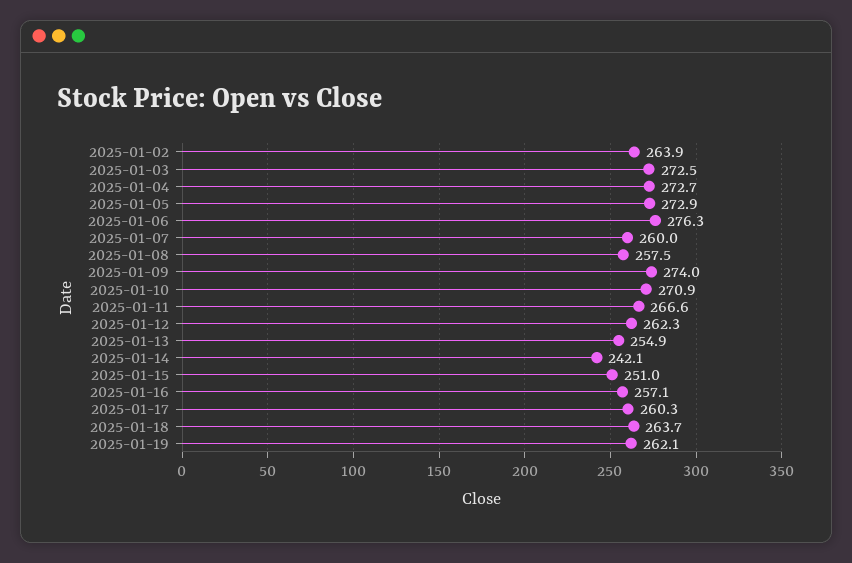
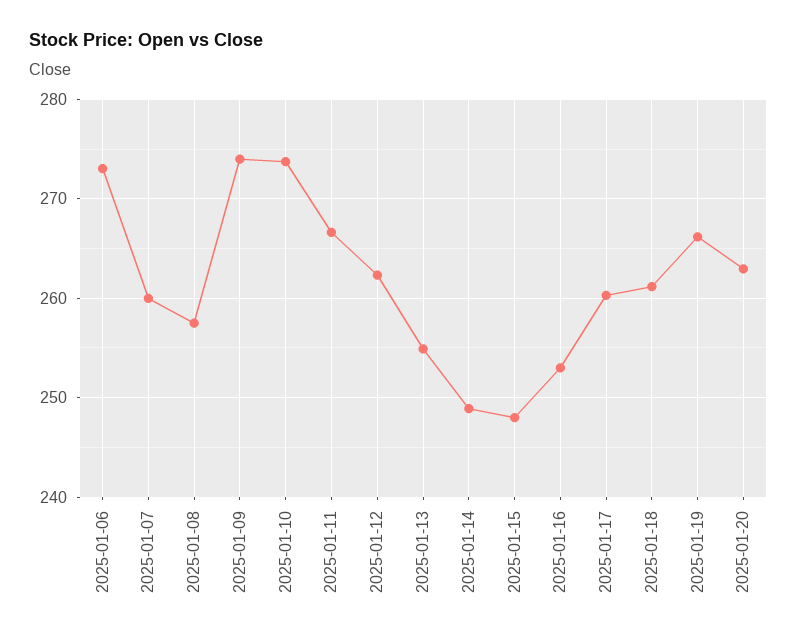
2025-01-02: 263.9 -> none
2025-01-03: 272.5 -> none
2025-01-04: 272.7 -> none
2025-01-05: 272.9 -> none
2025-01-06: 276.3 -> 273
2025-01-10: 270.9 -> 274
2025-01-14: 242.1 -> 249
2025-01-15: 251 -> 248
2025-01-16: 257.1 -> 253
2025-01-18: 263.7 -> 261
2025-01-19: 262.1 -> 266
2025-01-20: none -> 263

